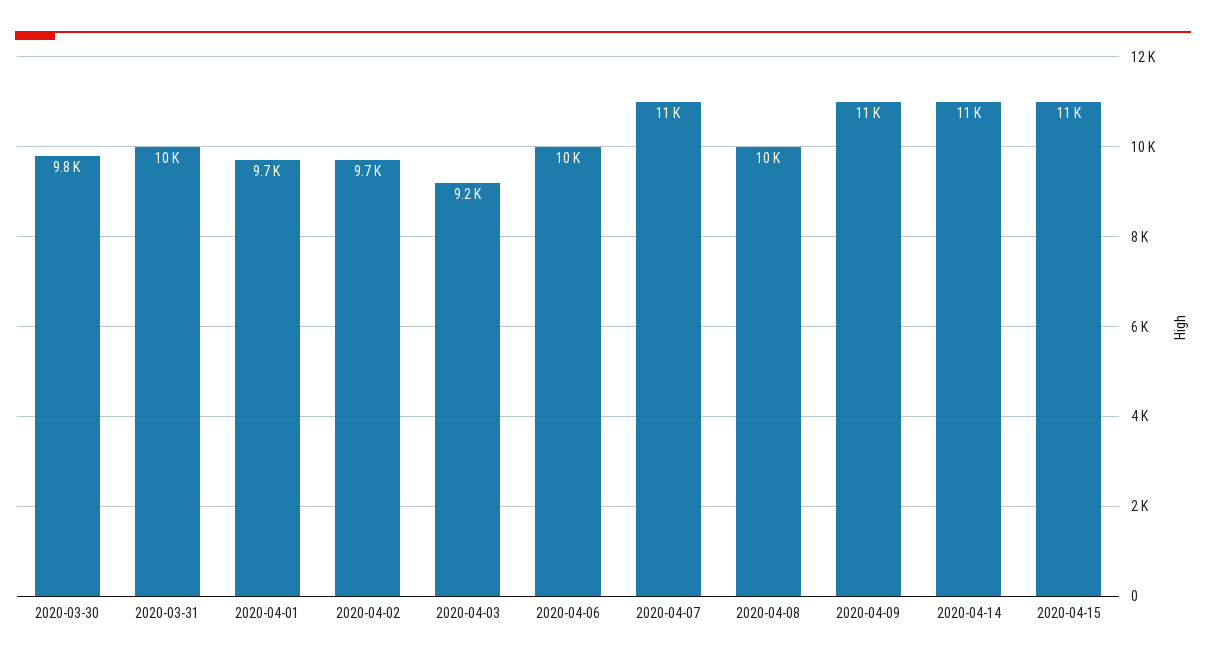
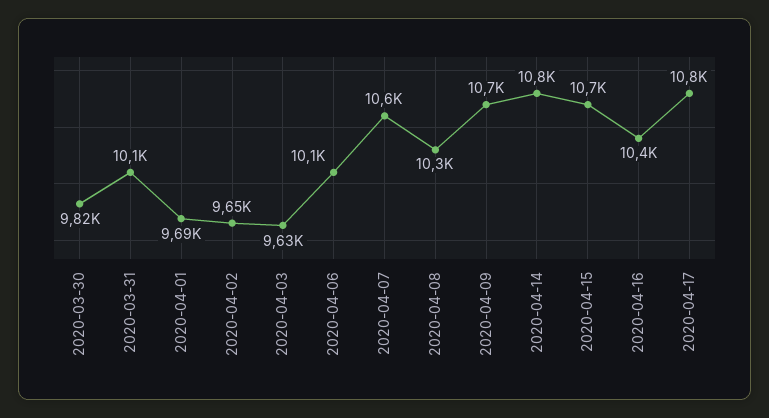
2020-04-03: 9200 -> 9630
2020-04-16: none -> 10400
2020-04-17: none -> 10800

